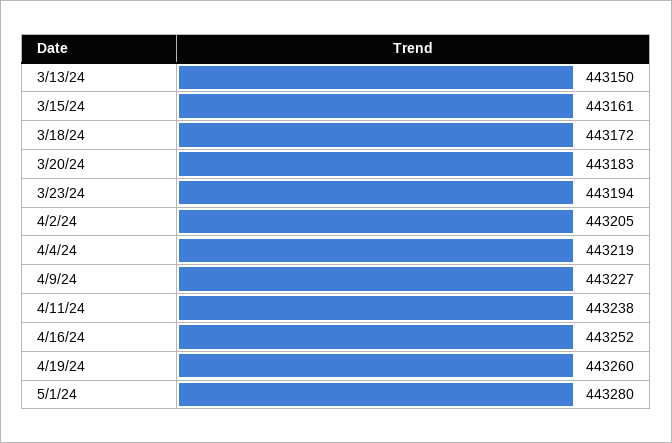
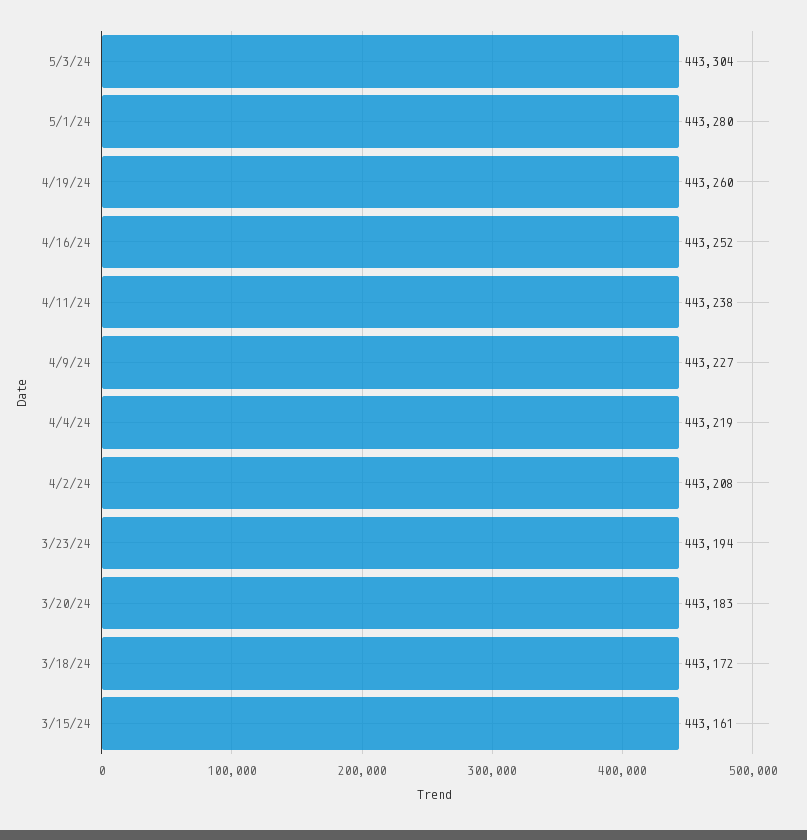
3/13/24: 443150 -> none
4/2/24: 443205 -> 443208
5/3/24: none -> 443304

